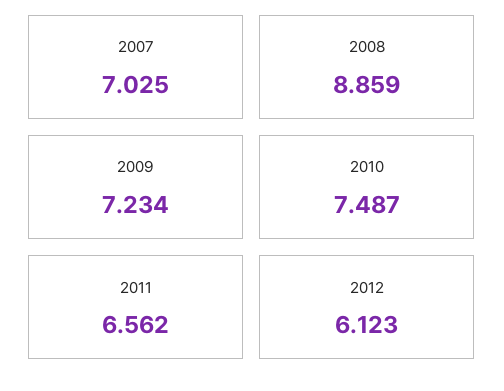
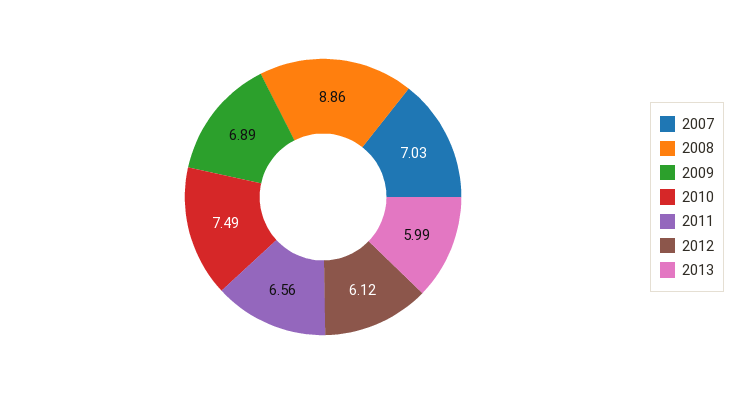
2009: 7.234 -> 6.89
2013: none -> 5.99

